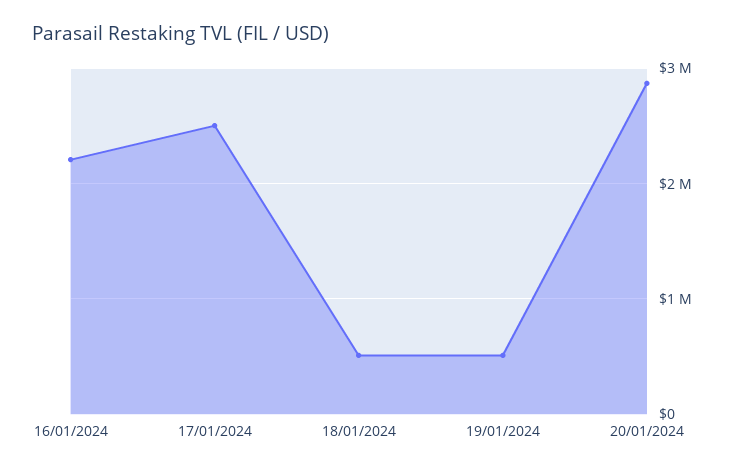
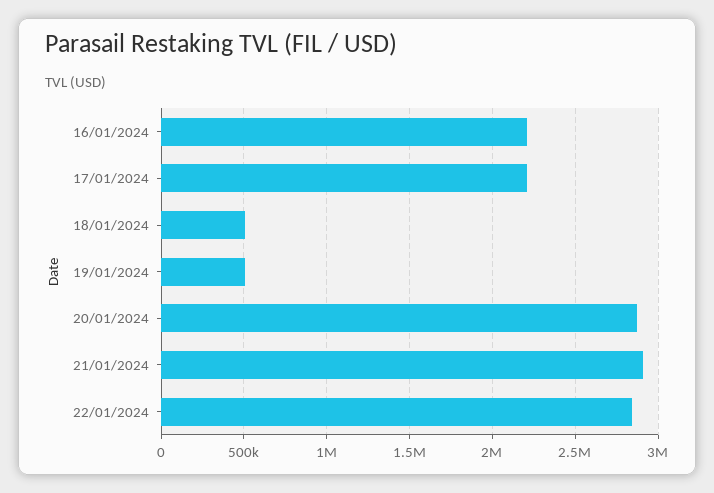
17/01/2024: 2500000 -> 2200000
21/01/2024: none -> 2900000
22/01/2024: none -> 2850000

